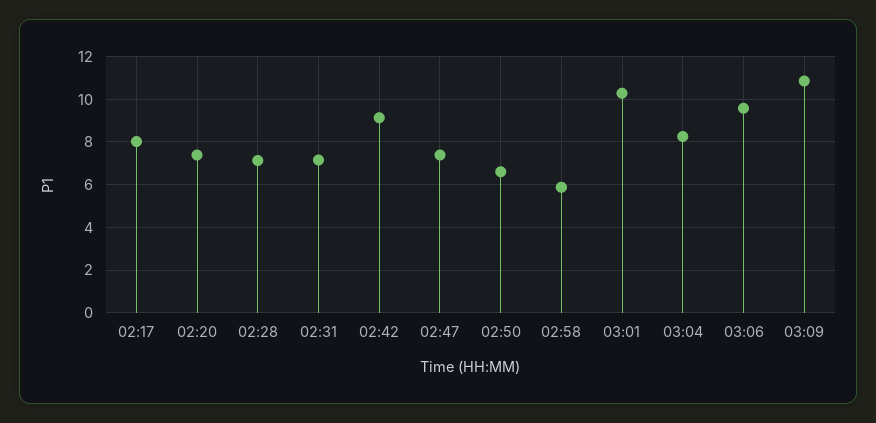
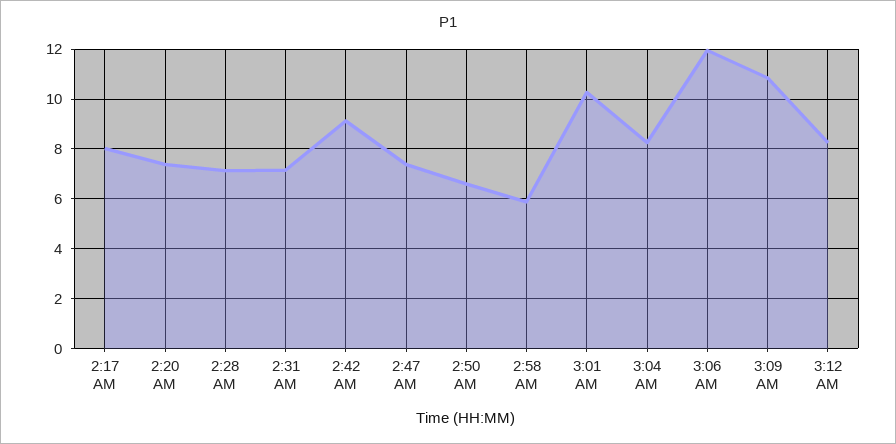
03:06: 9.5 -> 12
3:12 AM: none -> 8.25

